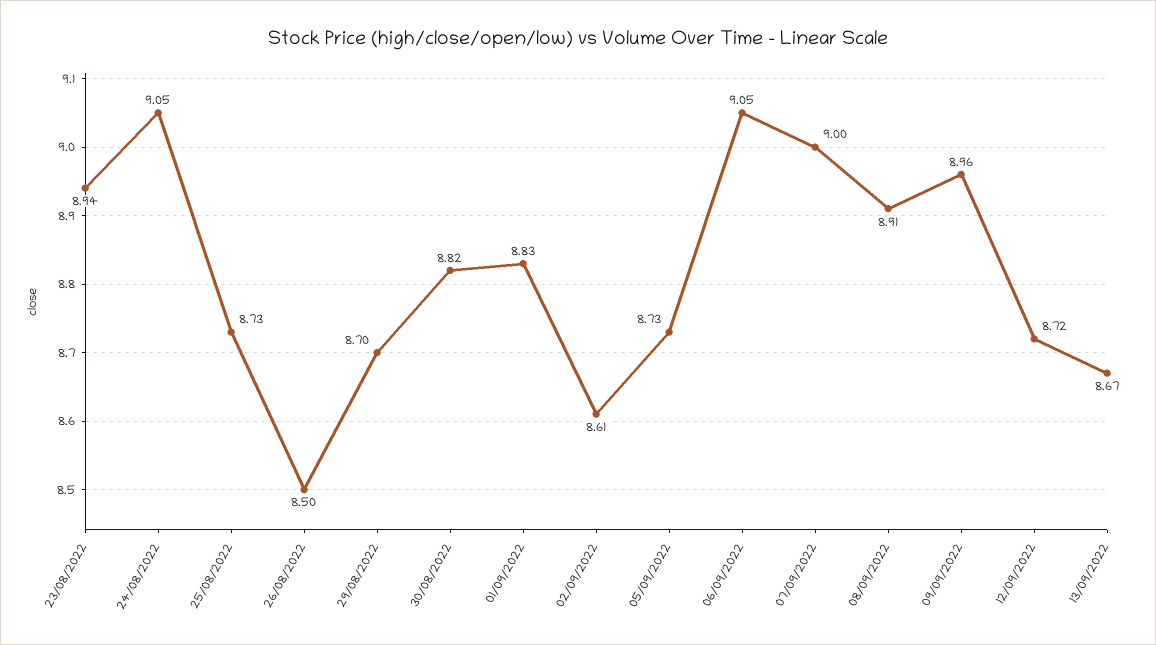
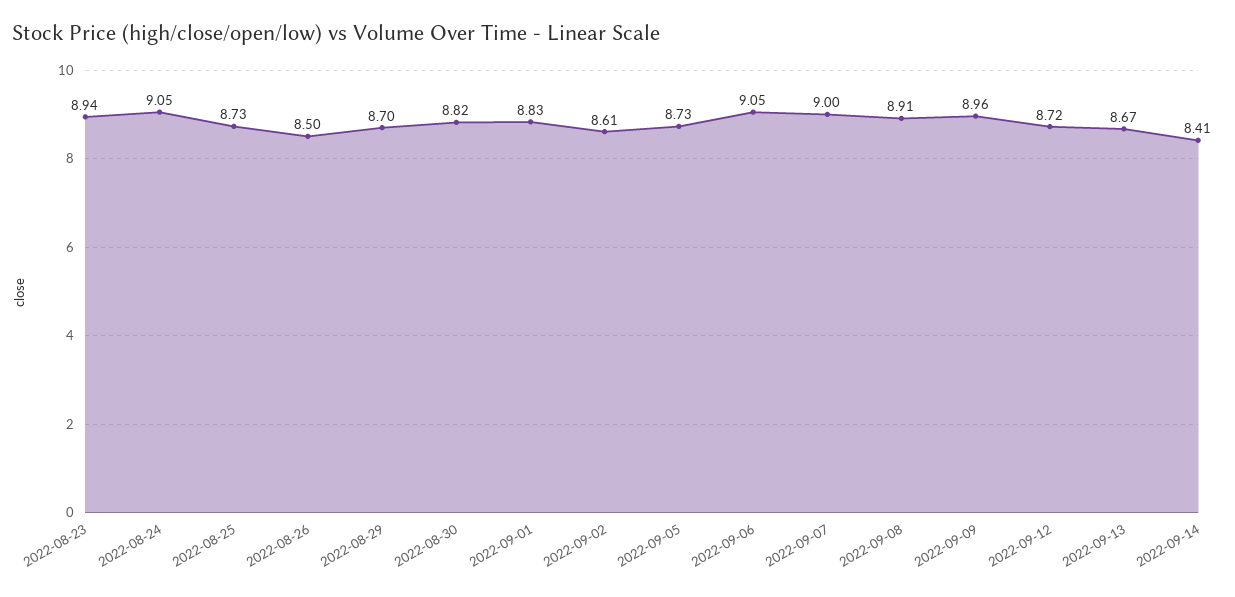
2022-09-14: none -> 8.41

